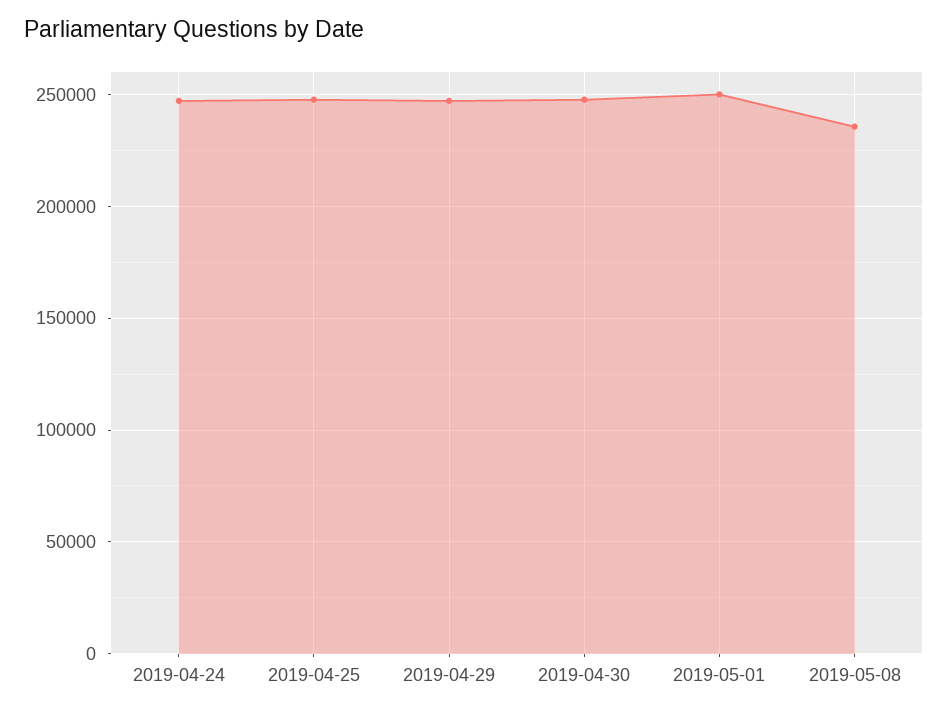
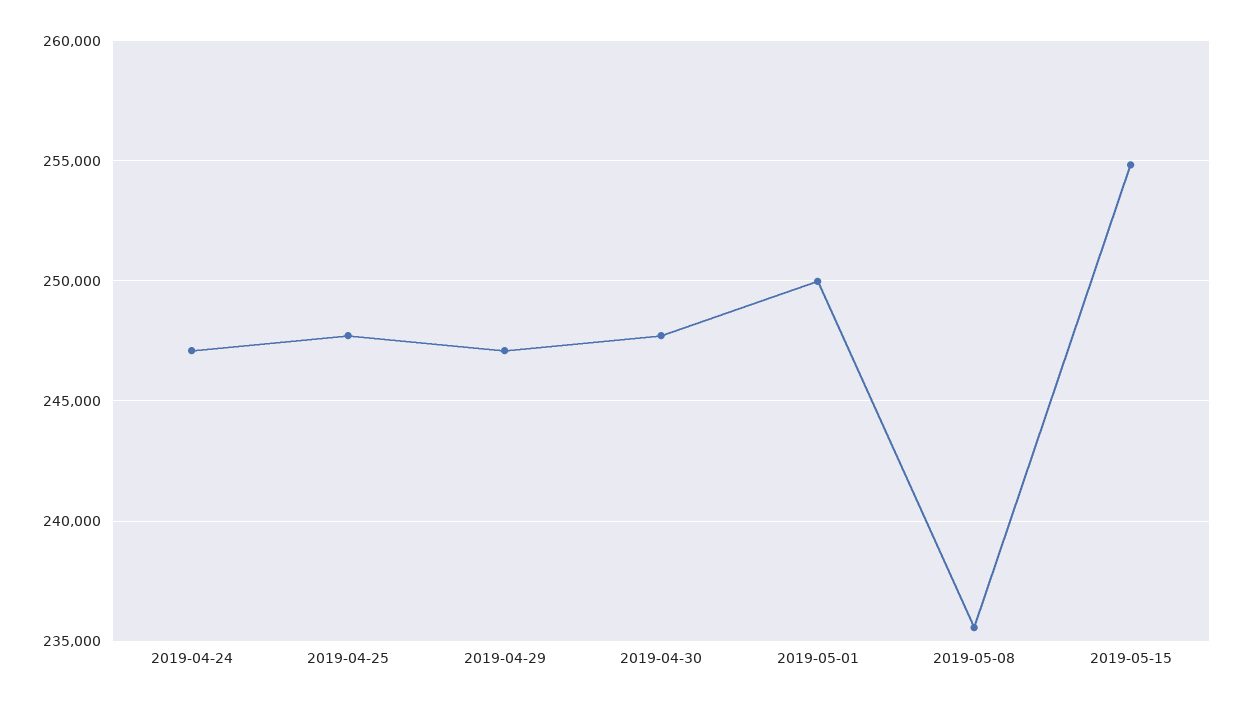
2019-05-15: none -> 255000

